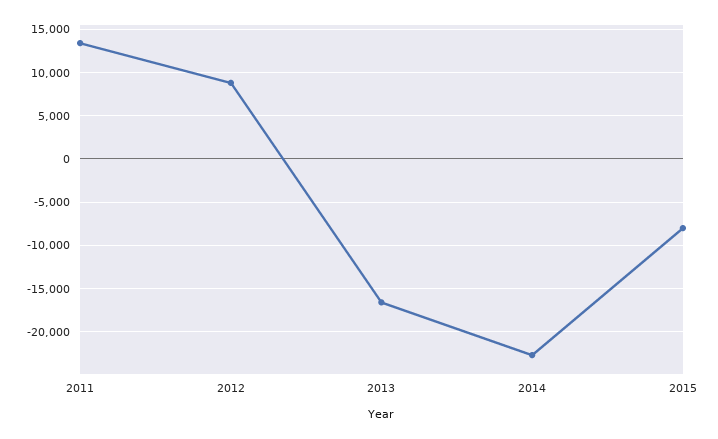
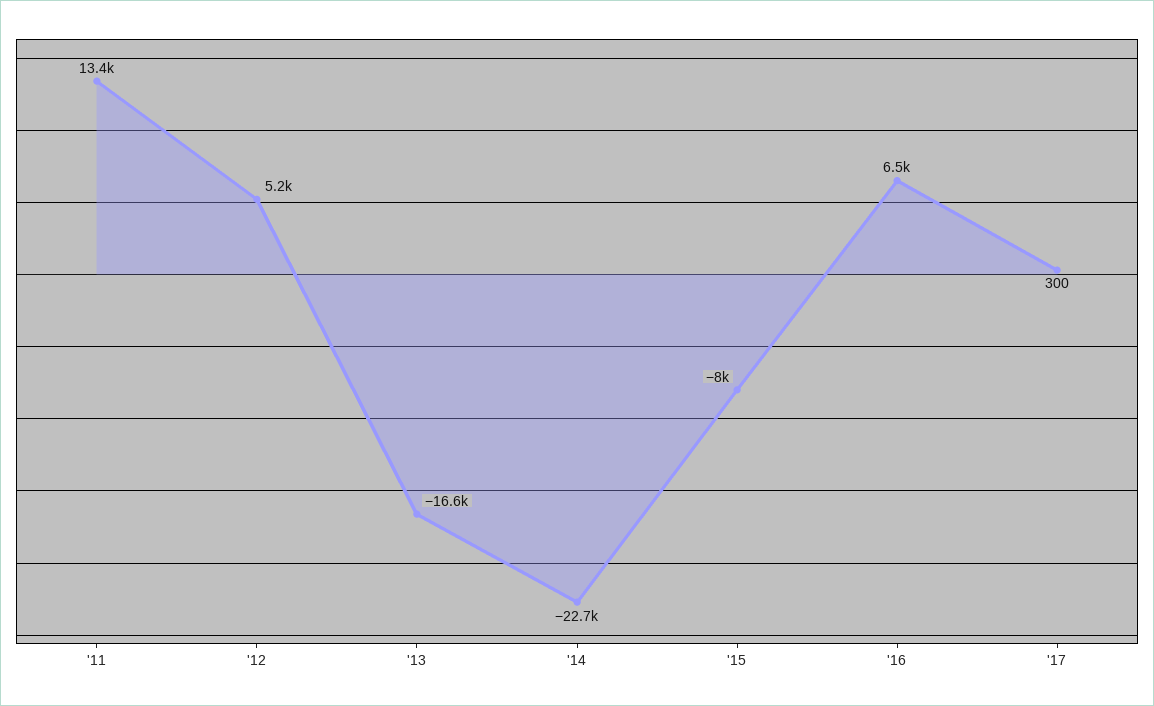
2012: 9000 -> 5200
'16: none -> 6500
'17: none -> 300

